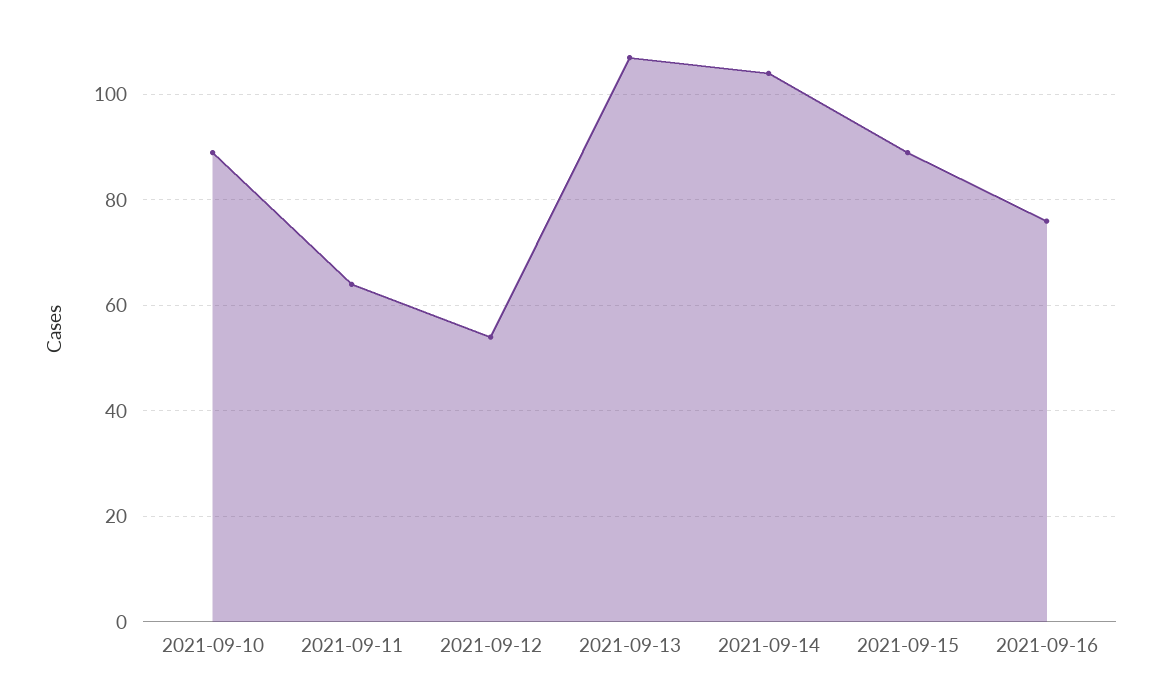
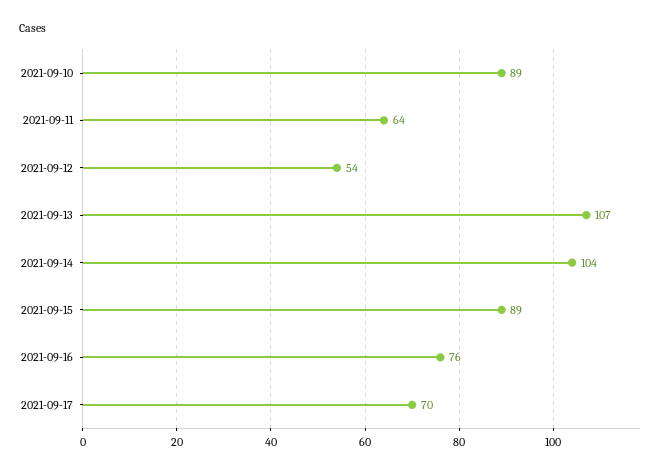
2021-09-17: none -> 70

